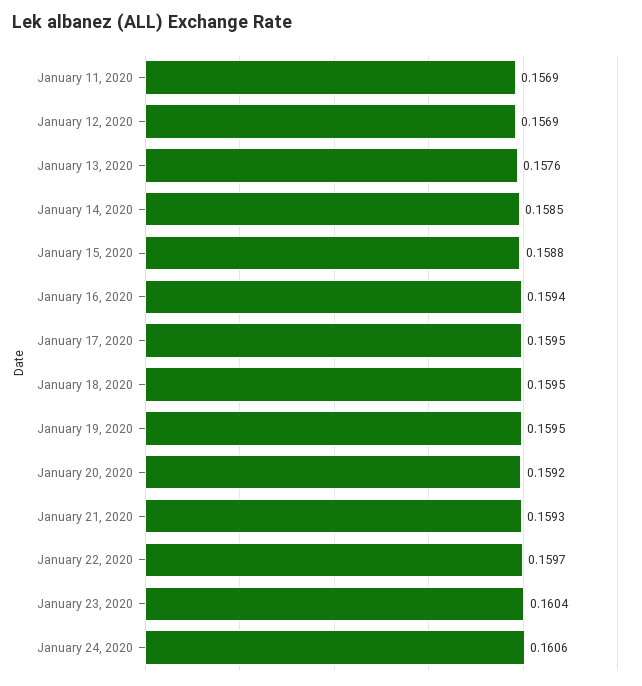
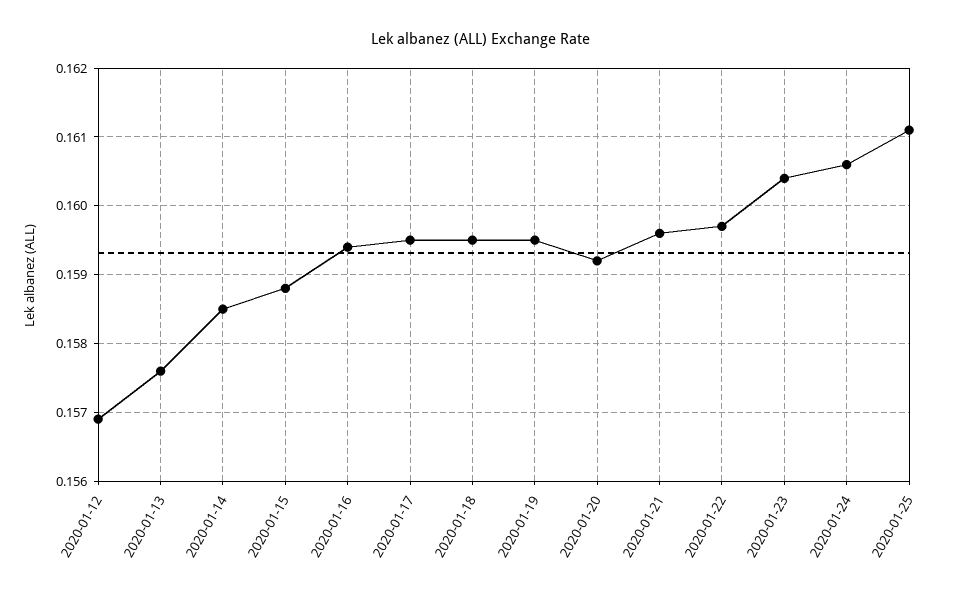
January 11, 2020: 0.1569 -> none
January 21, 2020: 0.1593 -> 0.1596
2020-01-25: none -> 0.1611

